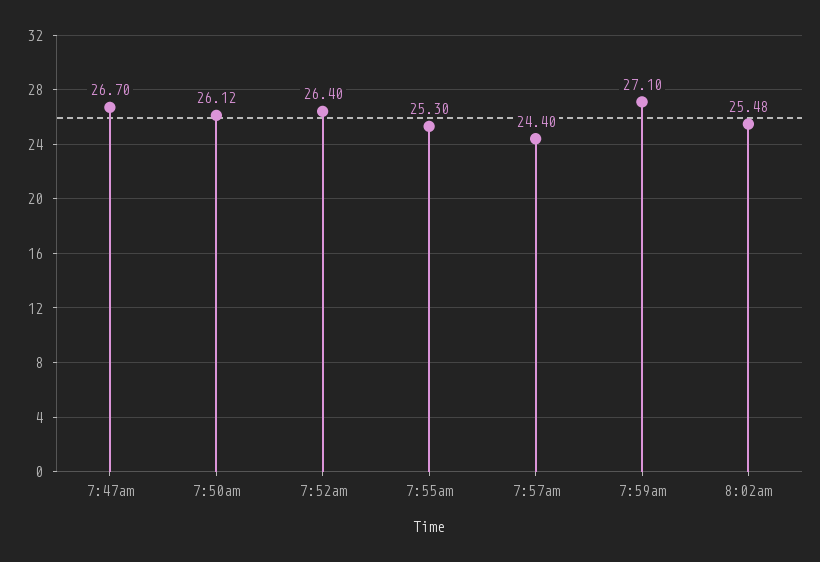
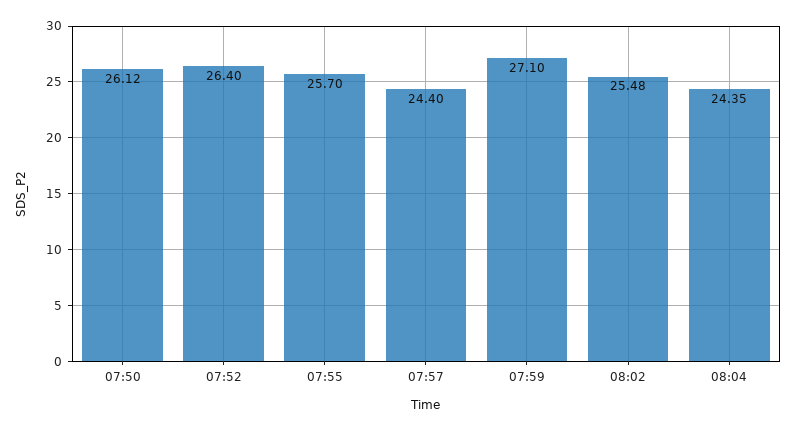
7:47am: 26.7 -> none
7:55am: 25.3 -> 25.7
08:04: none -> 24.35

